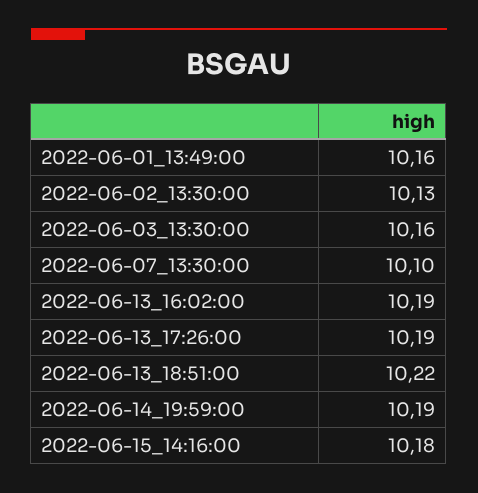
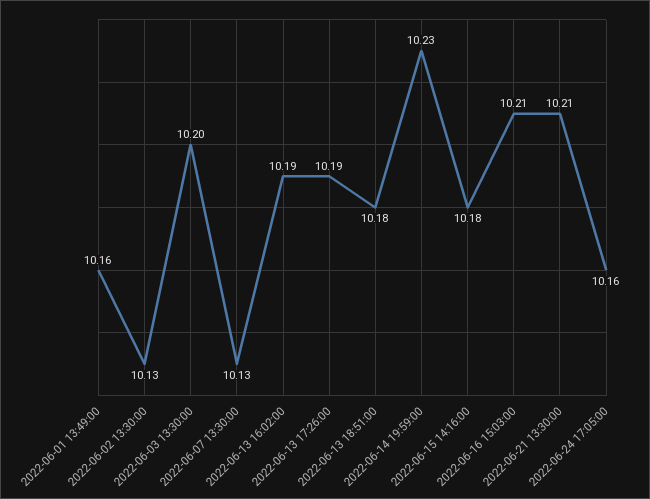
2022-06-03_13:30:00: 10.16 -> 10.2
2022-06-07_13:30:00: 10.1 -> 10.13
2022-06-13_18:51:00: 10.22 -> 10.18
2022-06-14_19:59:00: 10.19 -> 10.23
2022-06-16 15:03:00: none -> 10.21
2022-06-21 13:30:00: none -> 10.21
2022-06-24 17:05:00: none -> 10.16

